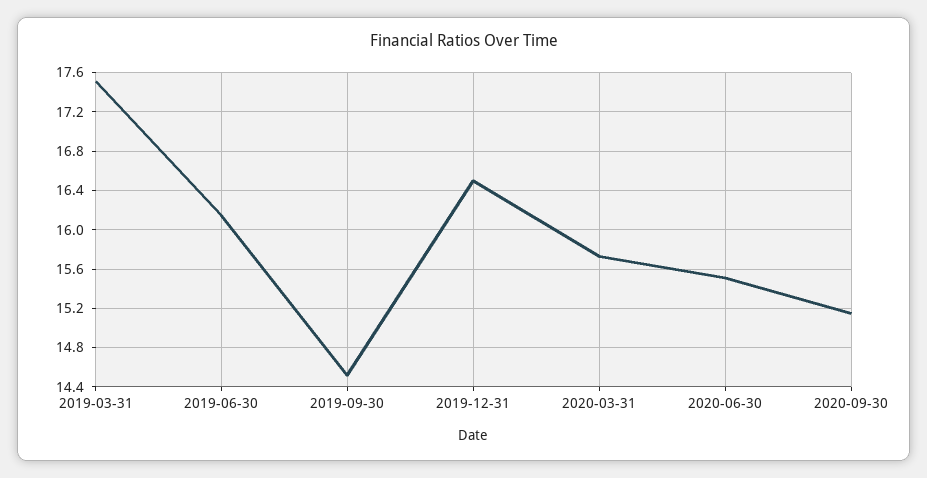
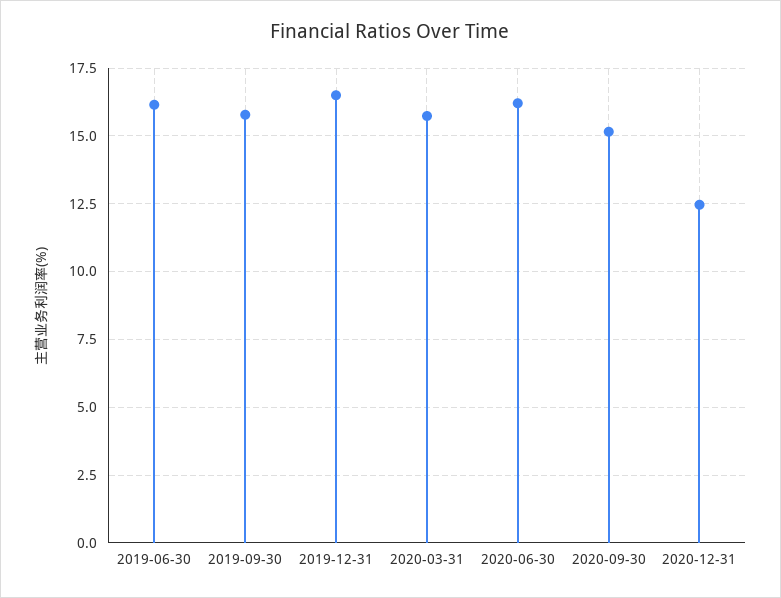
2019-03-31: 17.5 -> none
2019-09-30: 14.5 -> 15.75
2020-06-30: 15.5 -> 16.25
2020-12-31: none -> 12.5

